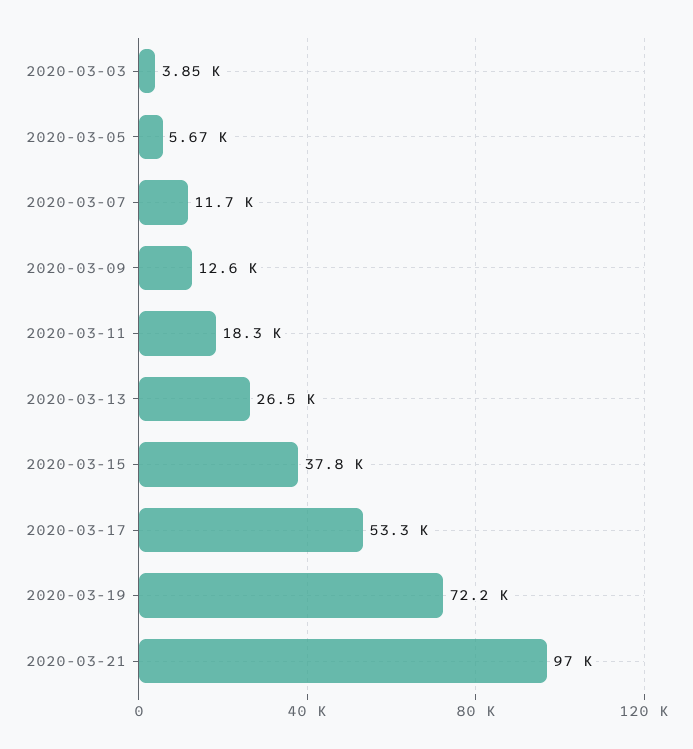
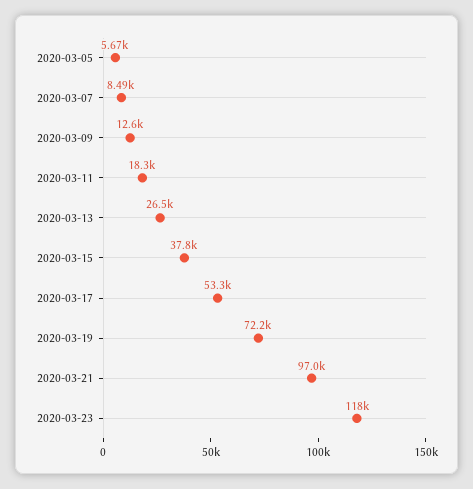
2020-03-03: 3850 -> none
2020-03-07: 11700 -> 8490
2020-03-23: none -> 118000

